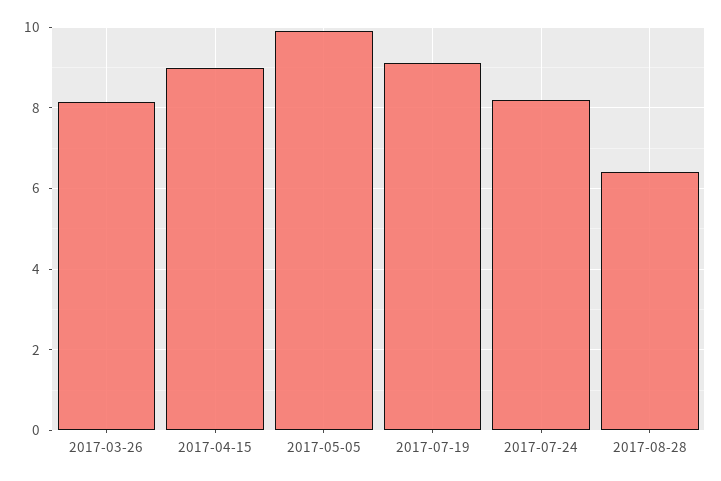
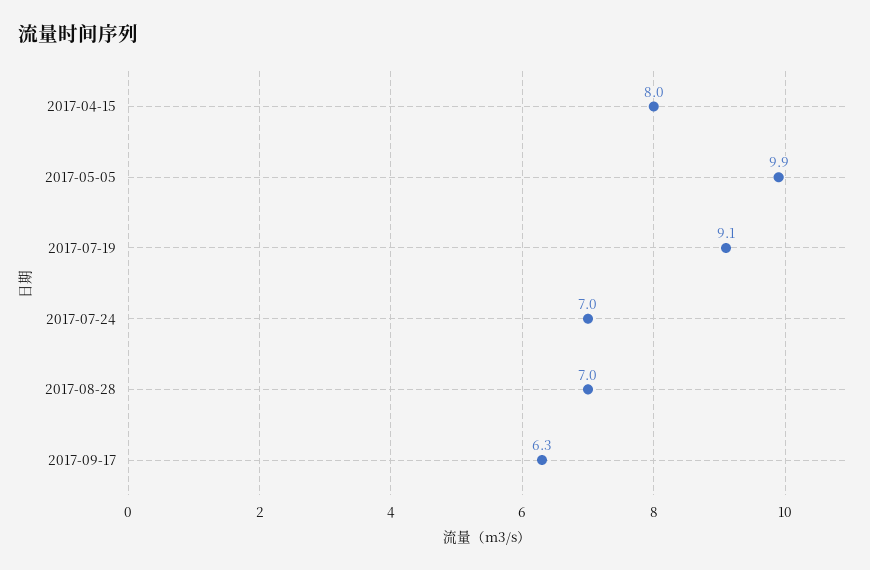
2017-03-26: 8.2 -> none
2017-04-15: 9 -> 8
2017-07-24: 8.2 -> 7
2017-08-28: 6.4 -> 7
2017-09-17: none -> 6.3

